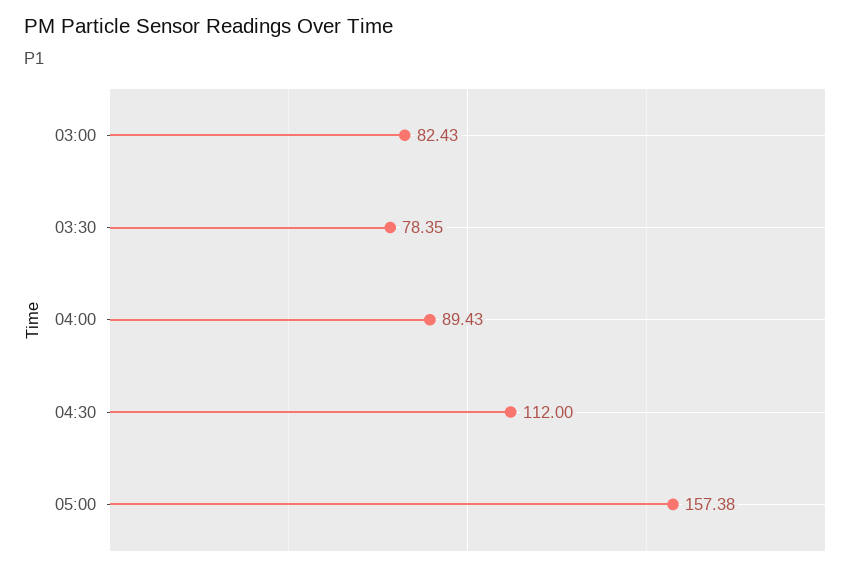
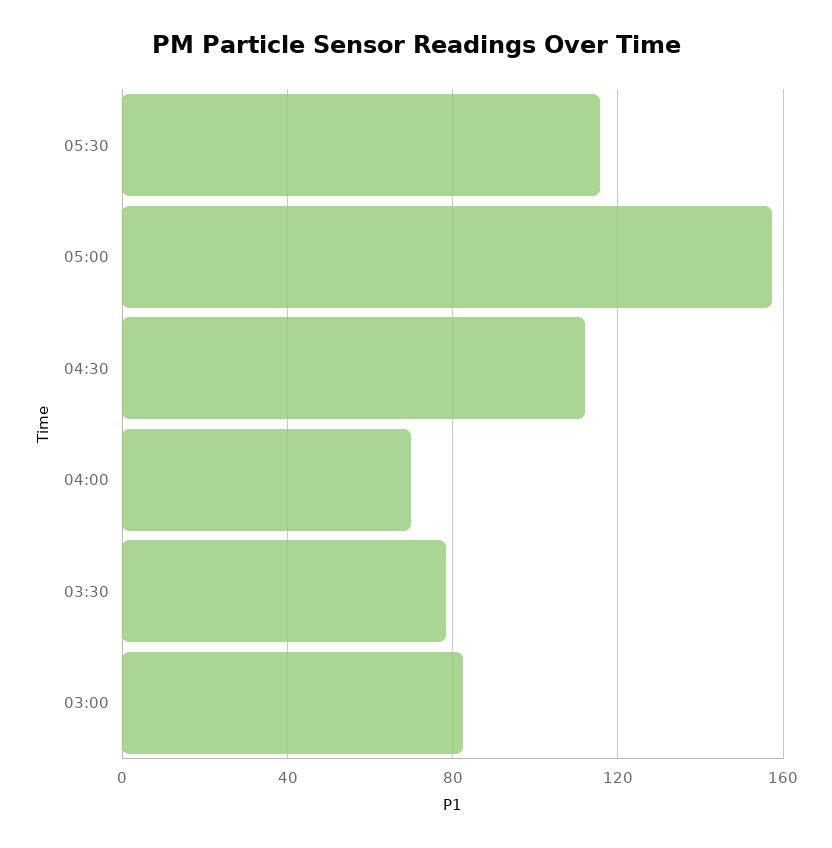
04:00: 89.43 -> 70
05:30: none -> 115

